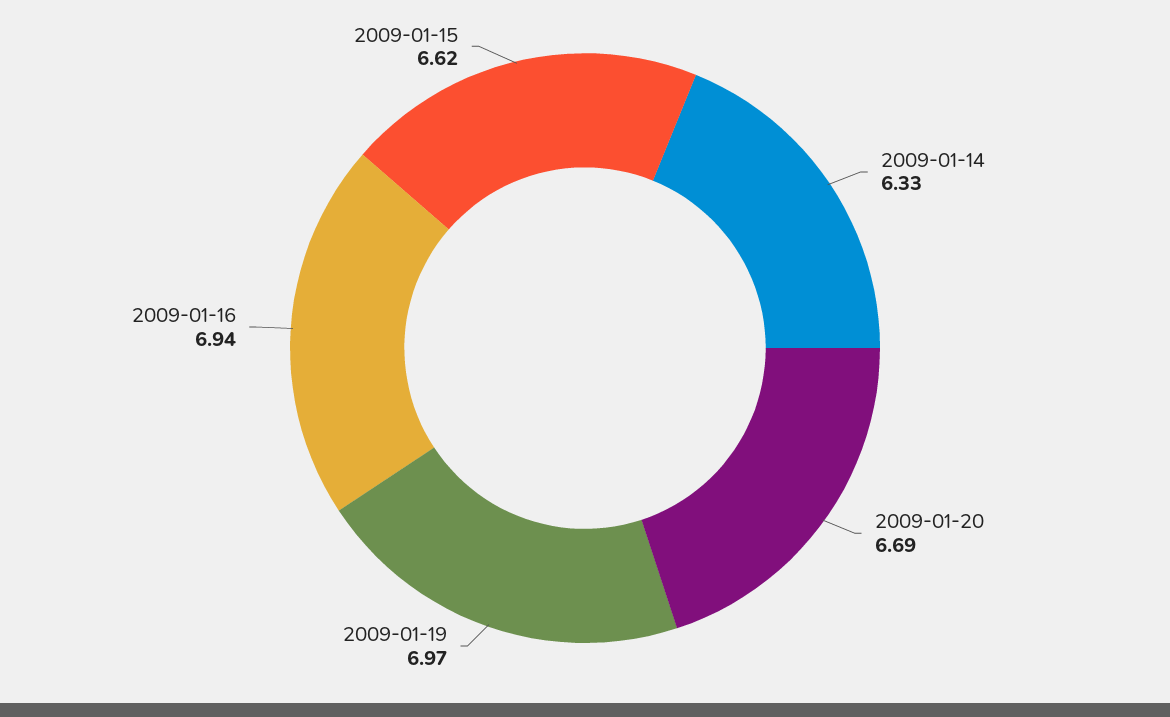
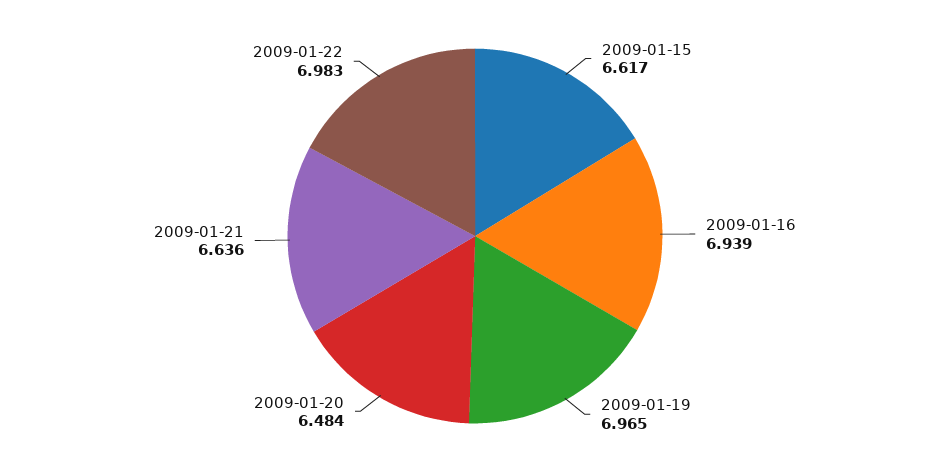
2009-01-14: 6.33 -> none
2009-01-20: 6.69 -> 6.484
2009-01-21: none -> 6.636
2009-01-22: none -> 6.983

